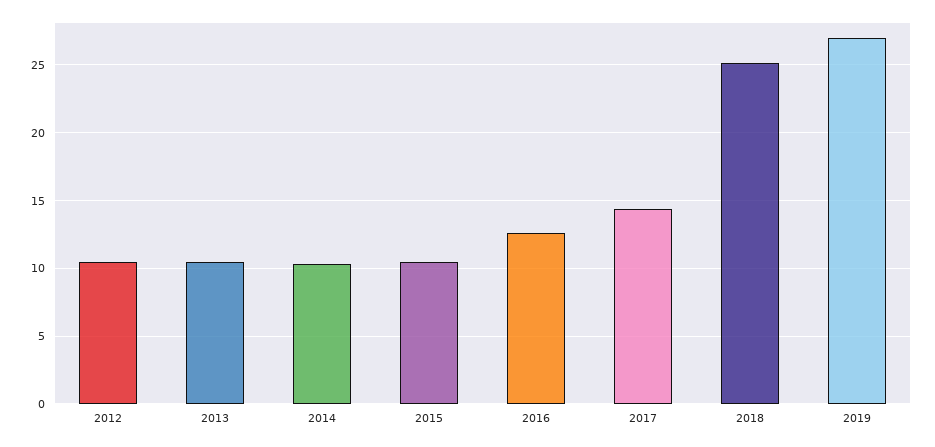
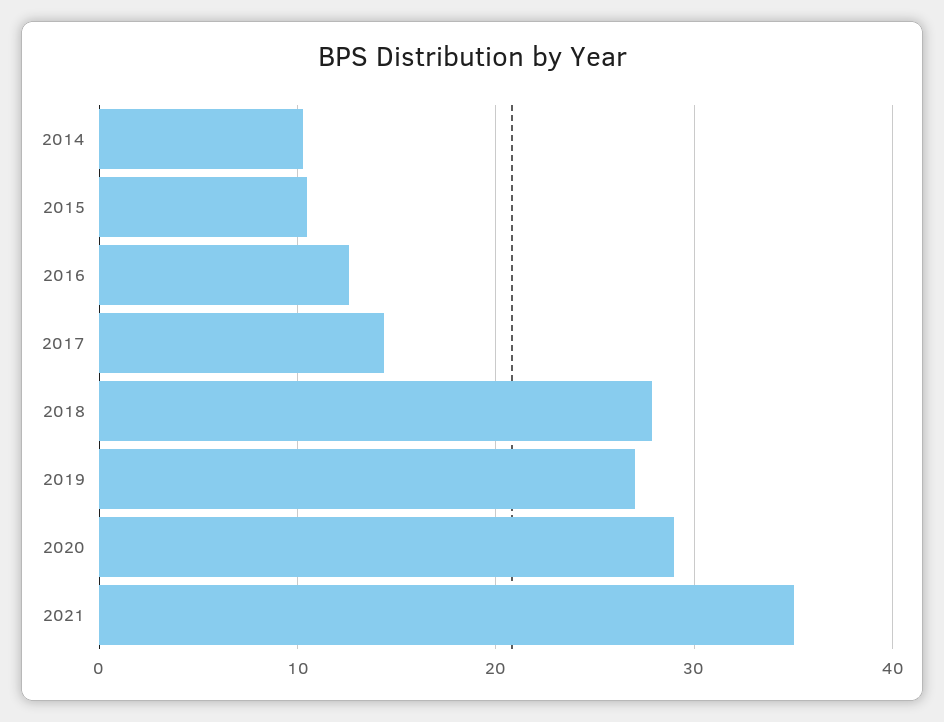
2012: 10.5 -> none
2013: 10.5 -> none
2018: 25 -> 28
2020: none -> 29
2021: none -> 35

